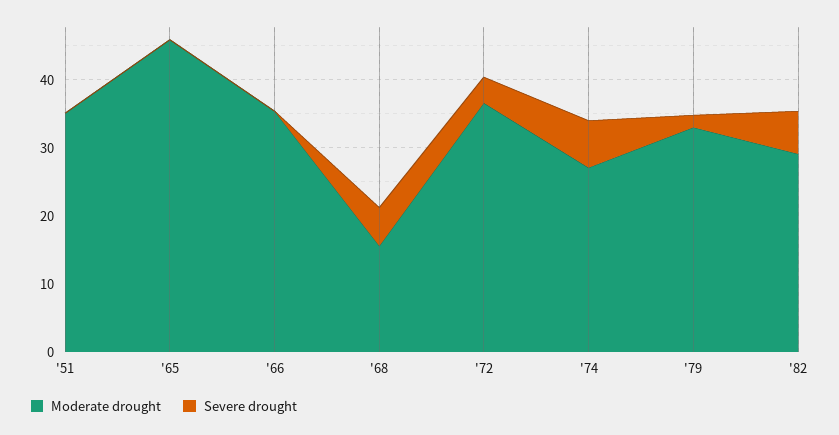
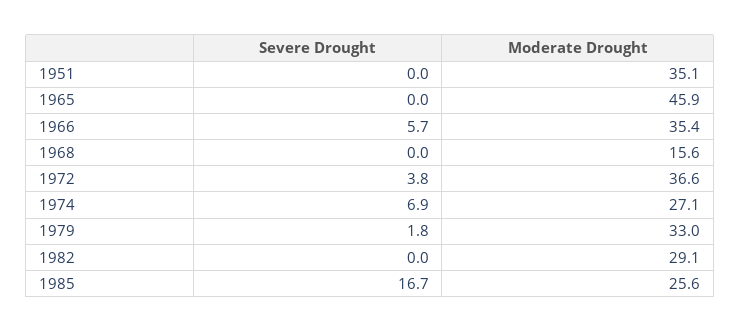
Severe drought, '66: 0 -> 5.7
Severe drought, '68: 6 -> 0
Severe drought, '82: 6 -> 0
Severe drought, 1985: none -> 16.7
Moderate drought, 1985: none -> 25.6

